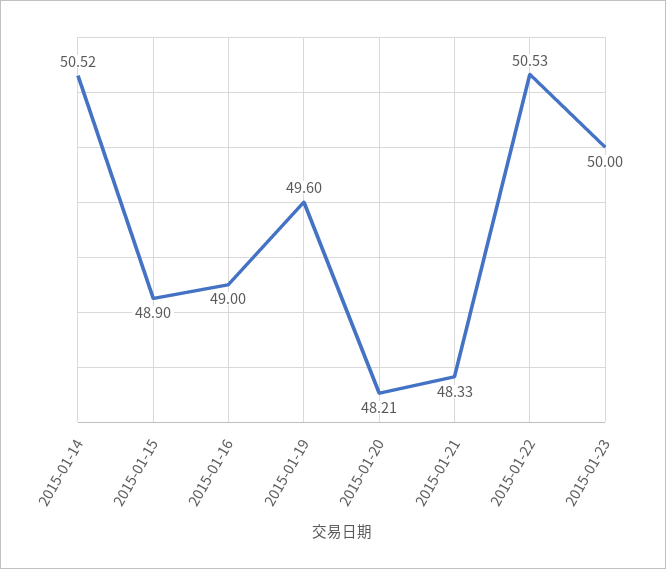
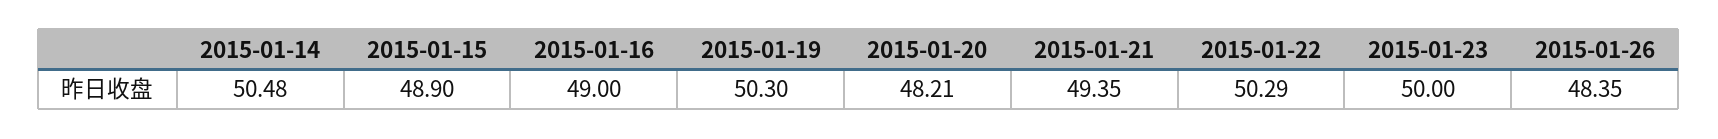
2015-01-14: 50.52 -> 50.48
2015-01-19: 49.6 -> 50.3
2015-01-21: 48.33 -> 49.35
2015-01-22: 50.53 -> 50.29
2015-01-26: none -> 48.35

